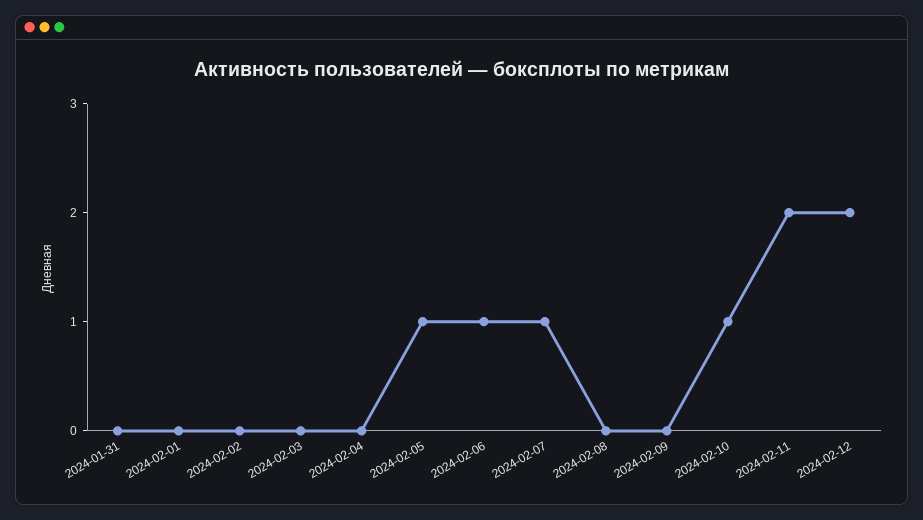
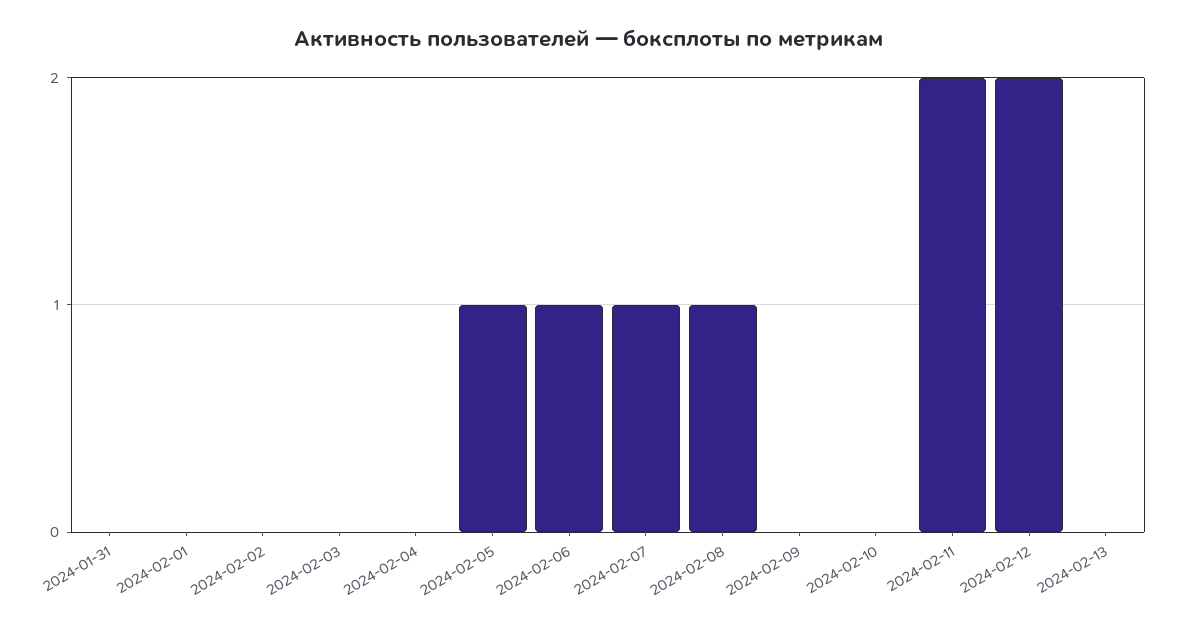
2024-02-08: 0 -> 1
2024-02-10: 1 -> 0
2024-02-13: none -> 0

